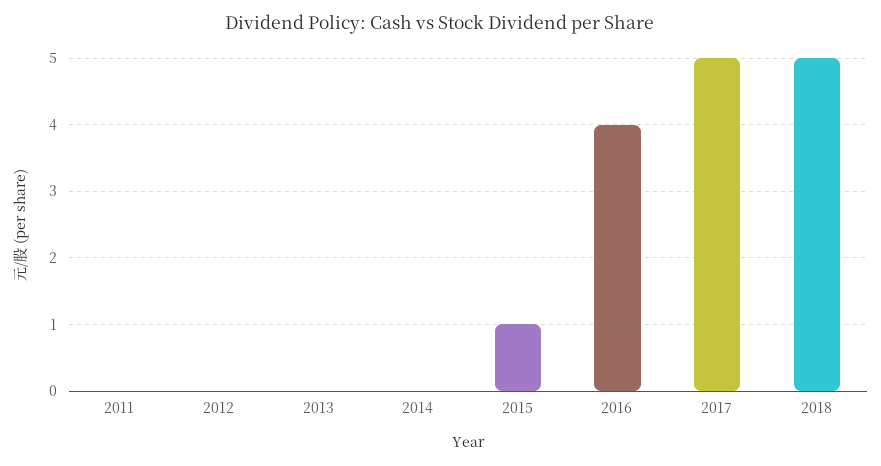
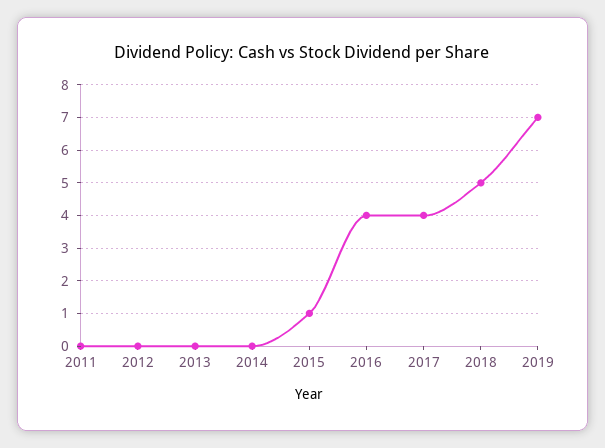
2017: 5 -> 4
2019: none -> 7

